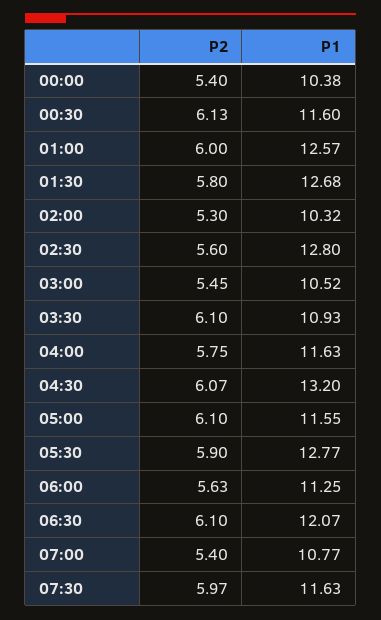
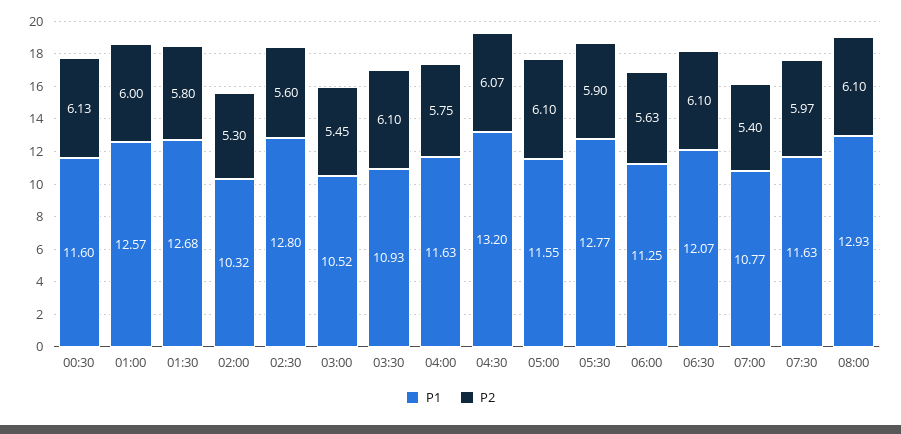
P2, 00:00: 5.4 -> none
P1, 00:00: 10.38 -> none
P1, 08:00: none -> 12.93
P2, 08:00: none -> 6.1

